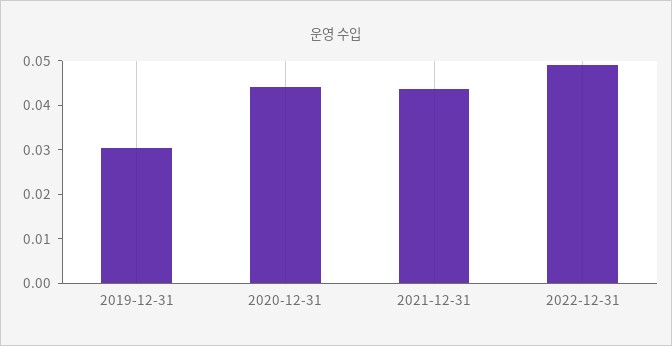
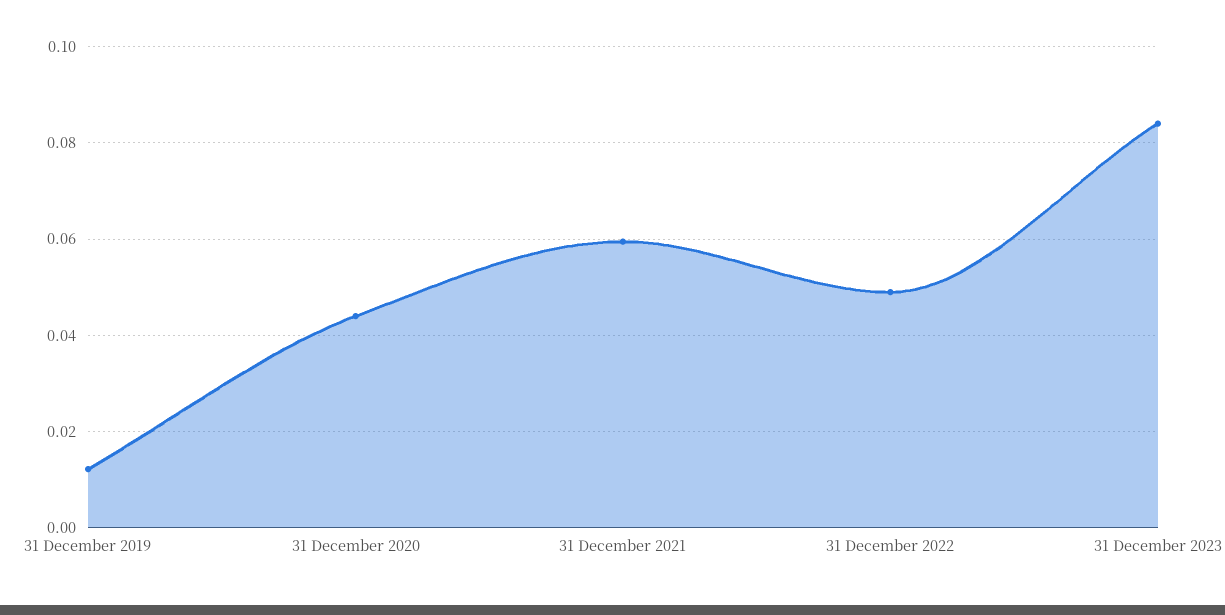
2019-12-31: 0.03 -> 0.012
2021-12-31: 0.044 -> 0.06
31 December 2023: none -> 0.084

